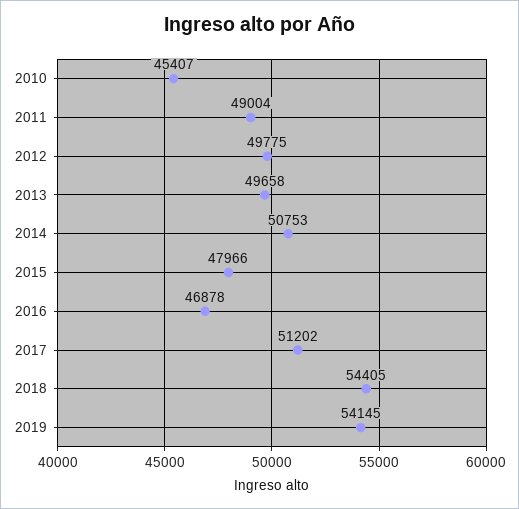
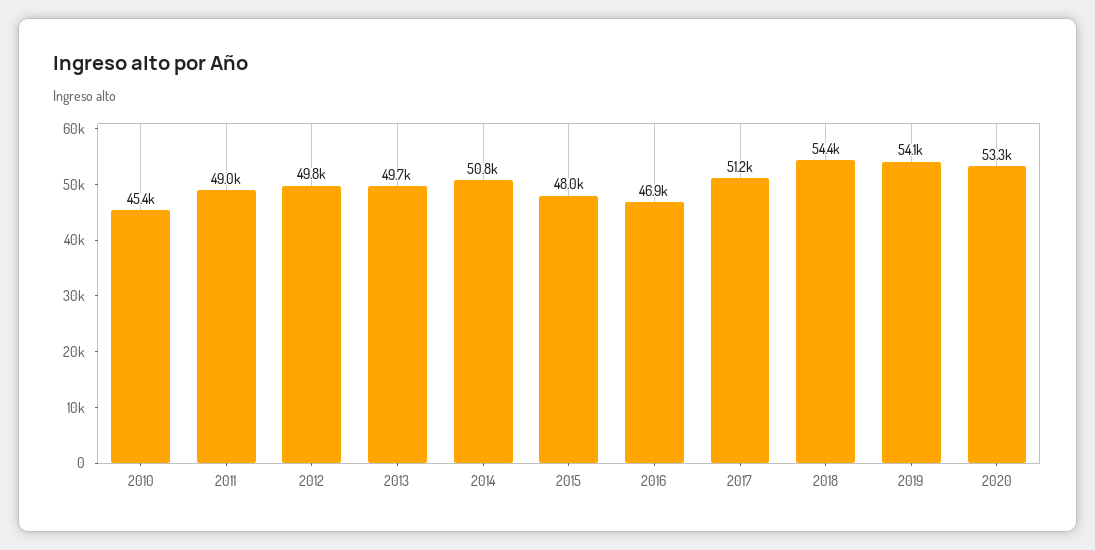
2020: none -> 53300

